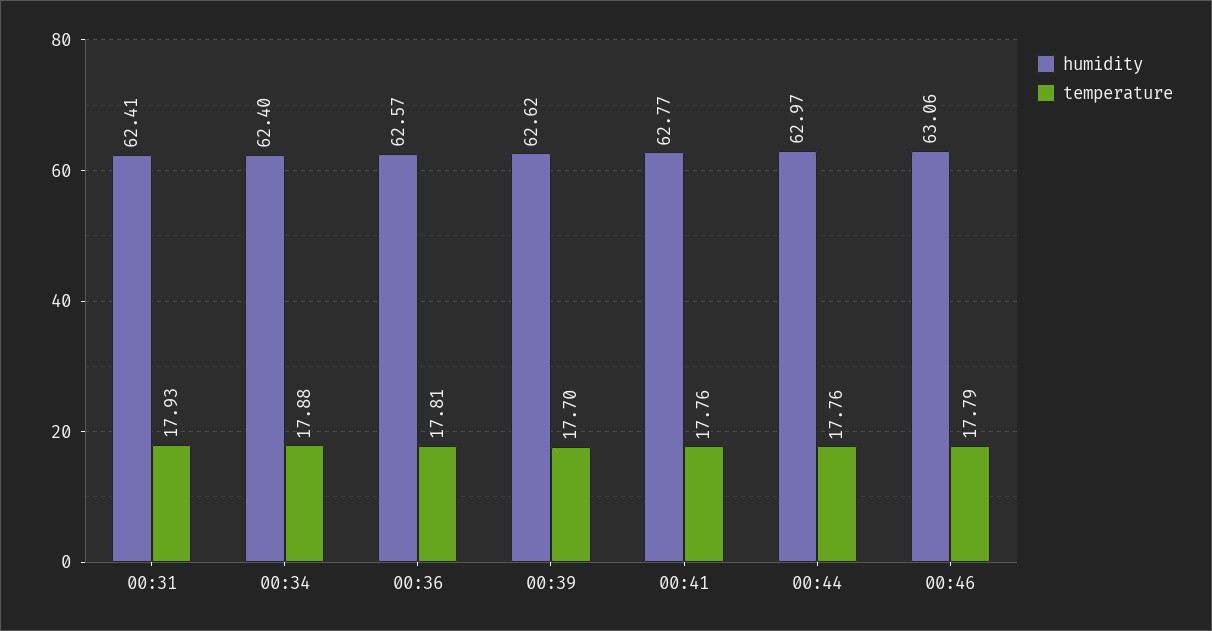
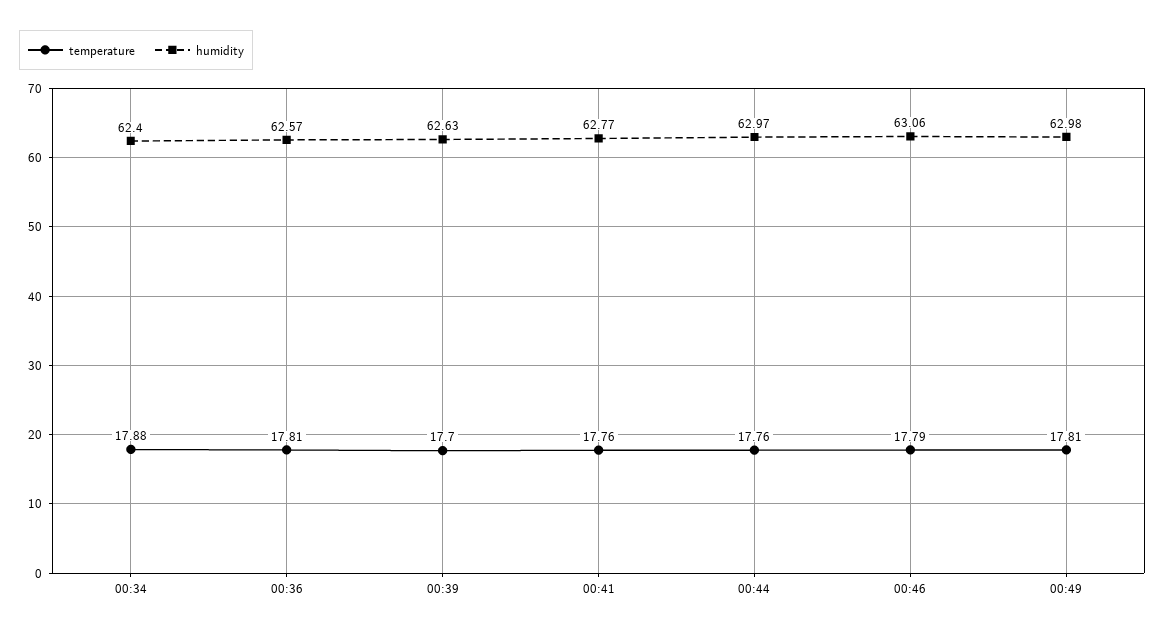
humidity, 00:31: 62.41 -> none
temperature, 00:31: 17.93 -> none
humidity, 00:39: 62.62 -> 62.63
temperature, 00:49: none -> 17.81
humidity, 00:49: none -> 62.98

